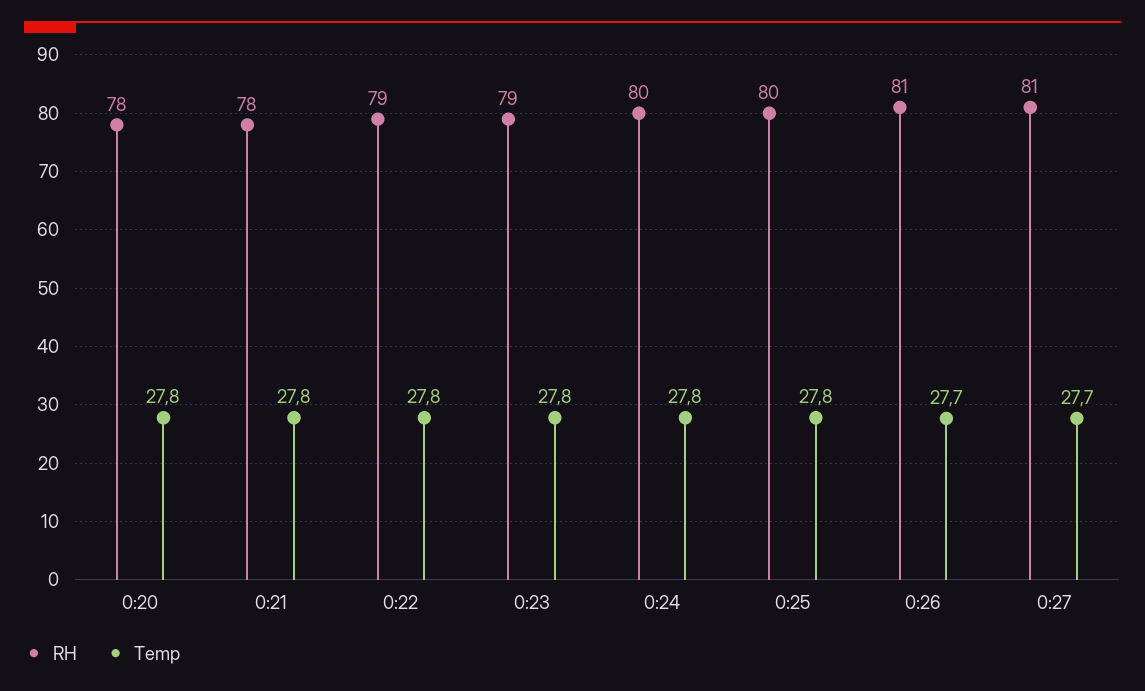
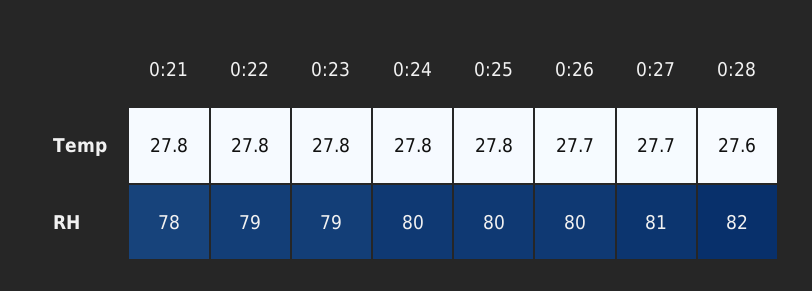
RH, 0:20: 78 -> none
Temp, 0:20: 27.8 -> none
RH, 0:26: 81 -> 80
Temp, 0:28: none -> 27.6
RH, 0:28: none -> 82

